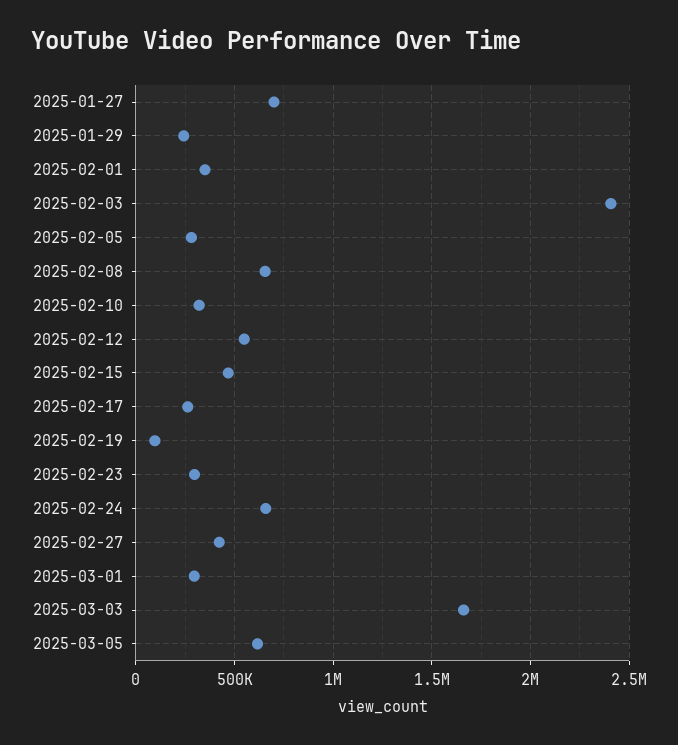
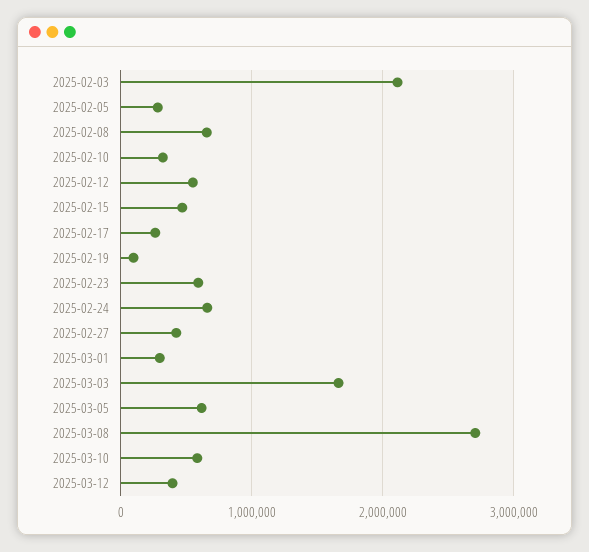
2025-01-27: 700000 -> none
2025-01-29: 250000 -> none
2025-02-01: 350000 -> none
2025-02-03: 2400000 -> 2100000
2025-02-23: 300000 -> 600000
2025-03-08: none -> 2700000
2025-03-10: none -> 600000
2025-03-12: none -> 400000

